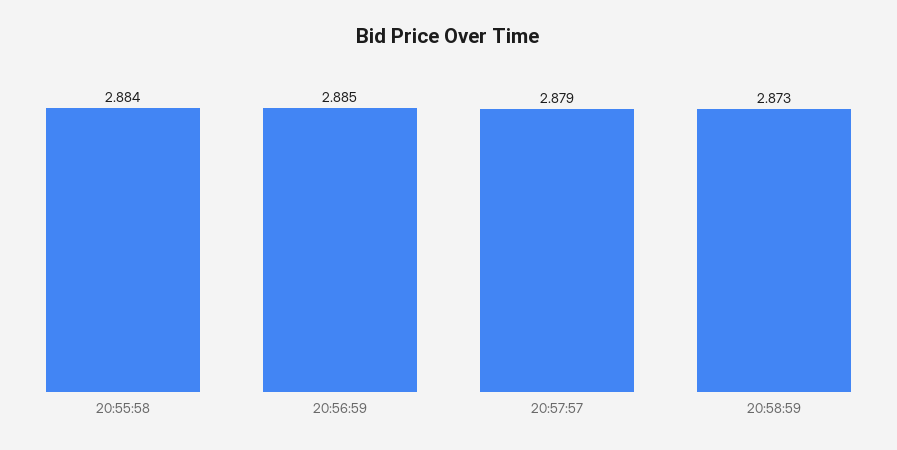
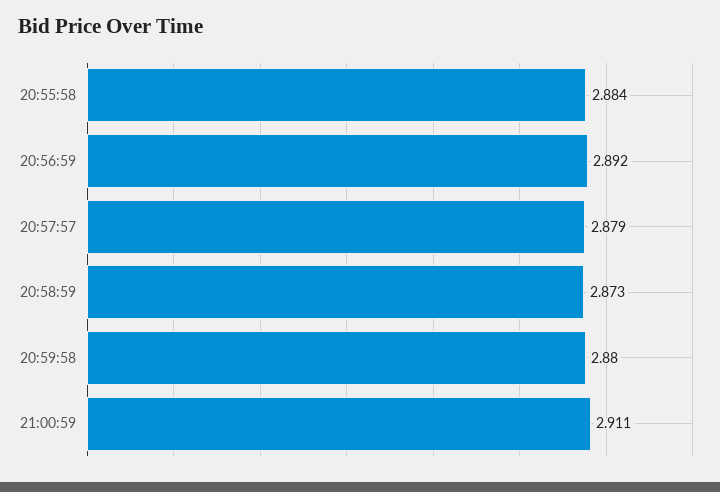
20:56:59: 2.885 -> 2.892
20:59:58: none -> 2.88
21:00:59: none -> 2.911

